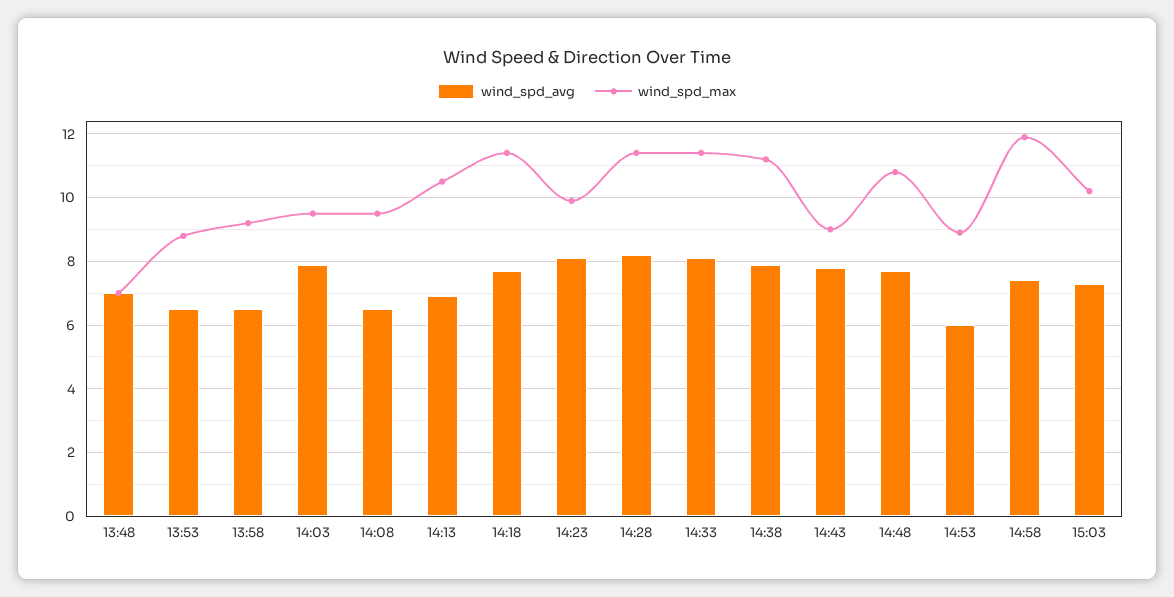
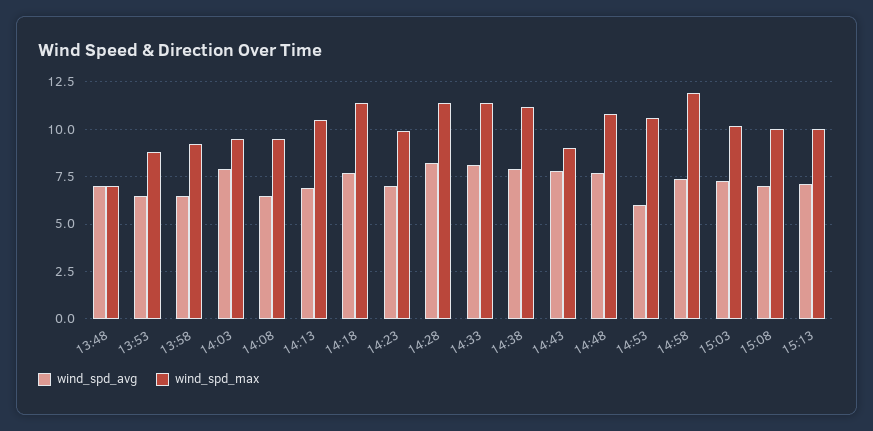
wind_spd_avg, 14:23: 8 -> 7
wind_spd_max, 14:53: 9 -> 10.5
wind_spd_avg, 15:08: none -> 7
wind_spd_max, 15:08: none -> 10
wind_spd_avg, 15:13: none -> 7
wind_spd_max, 15:13: none -> 10

